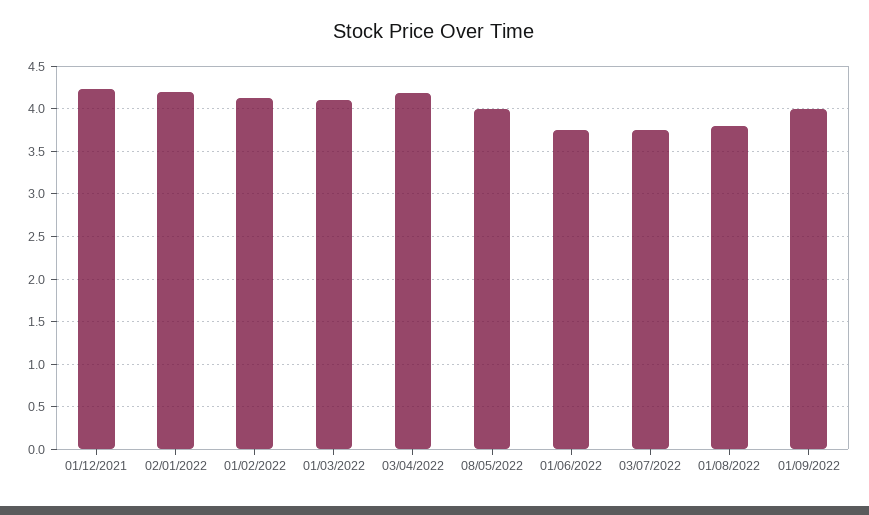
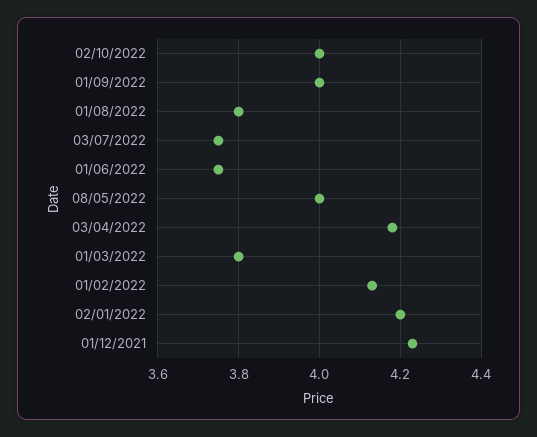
01/03/2022: 4.1 -> 3.8
02/10/2022: none -> 4

